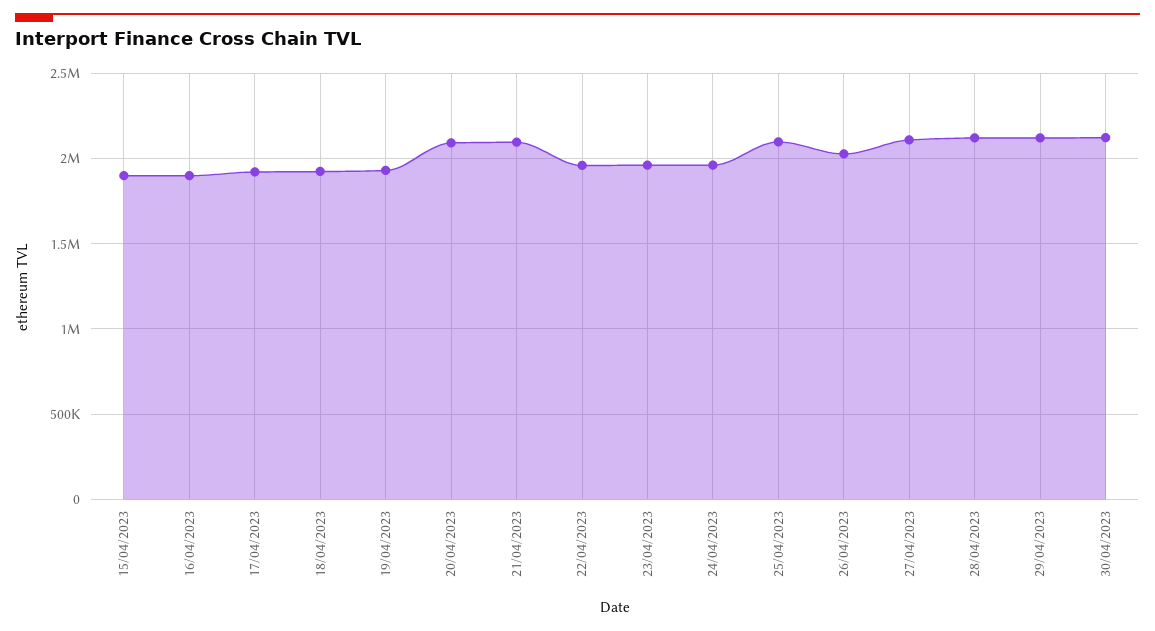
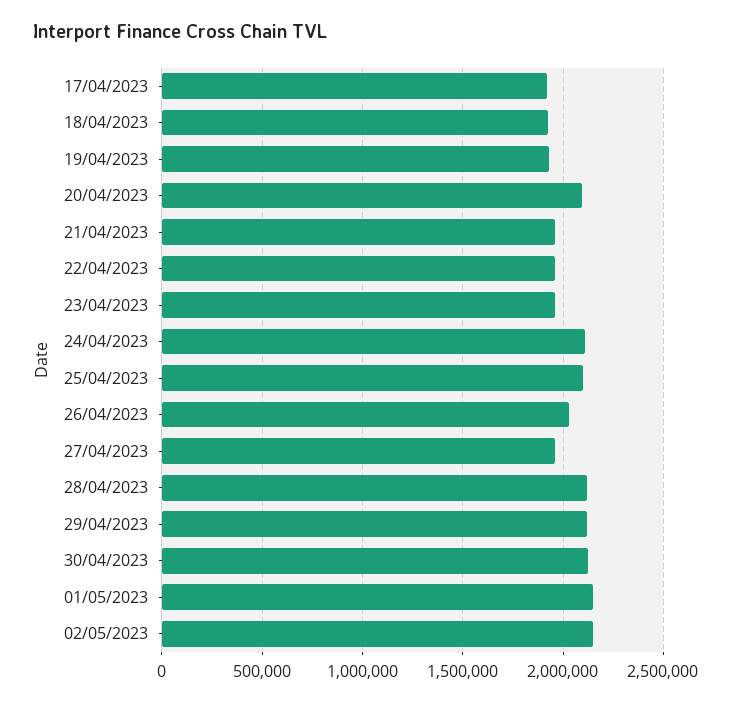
15/04/2023: 1900000 -> none
16/04/2023: 1900000 -> none
21/04/2023: 2100000 -> 1950000
24/04/2023: 1950000 -> 2100000
27/04/2023: 2100000 -> 1950000
01/05/2023: none -> 2150000
02/05/2023: none -> 2150000

